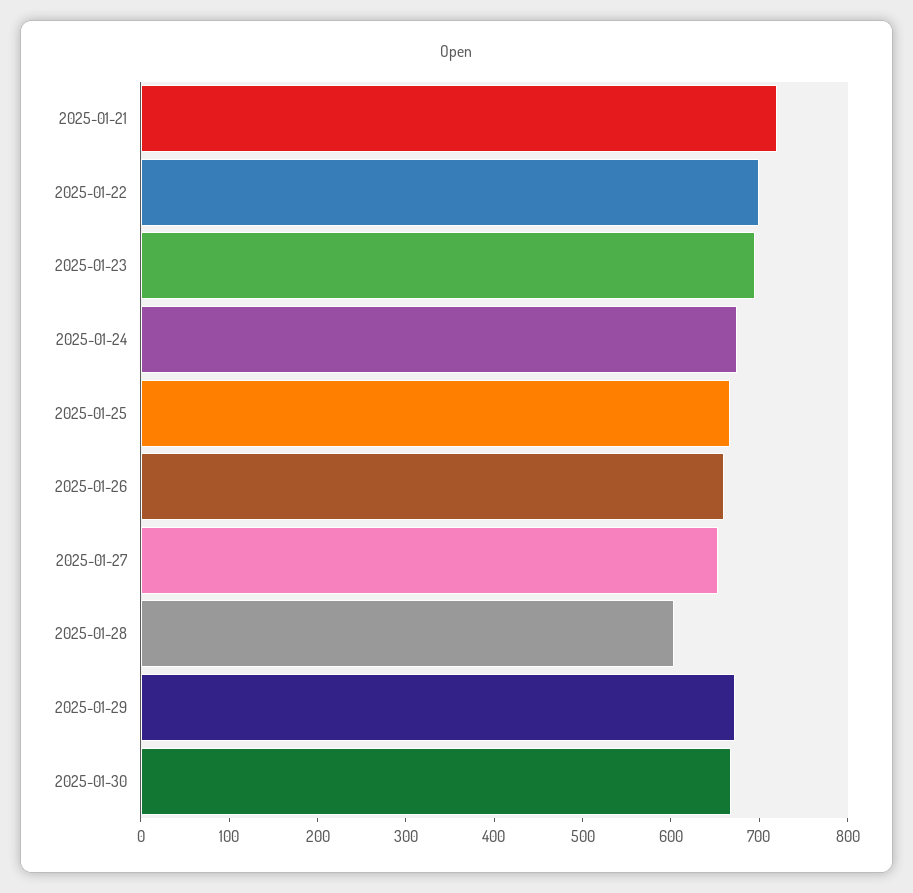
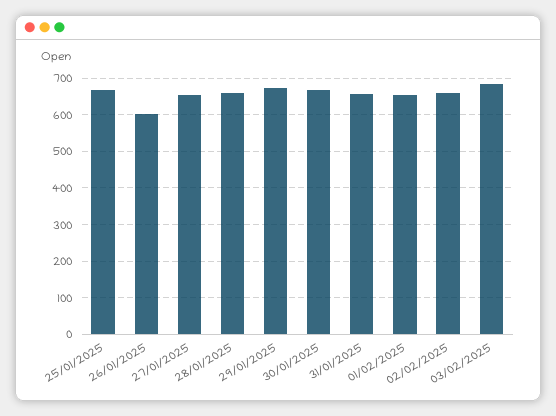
2025-01-21: 720 -> none
2025-01-22: 700 -> none
2025-01-23: 700 -> none
2025-01-24: 680 -> none
2025-01-26: 660 -> 600
2025-01-28: 600 -> 660
31/01/2025: none -> 660
01/02/2025: none -> 660
02/02/2025: none -> 660
03/02/2025: none -> 680

